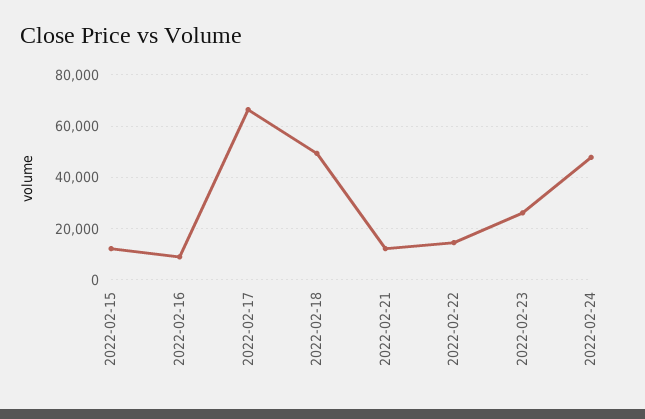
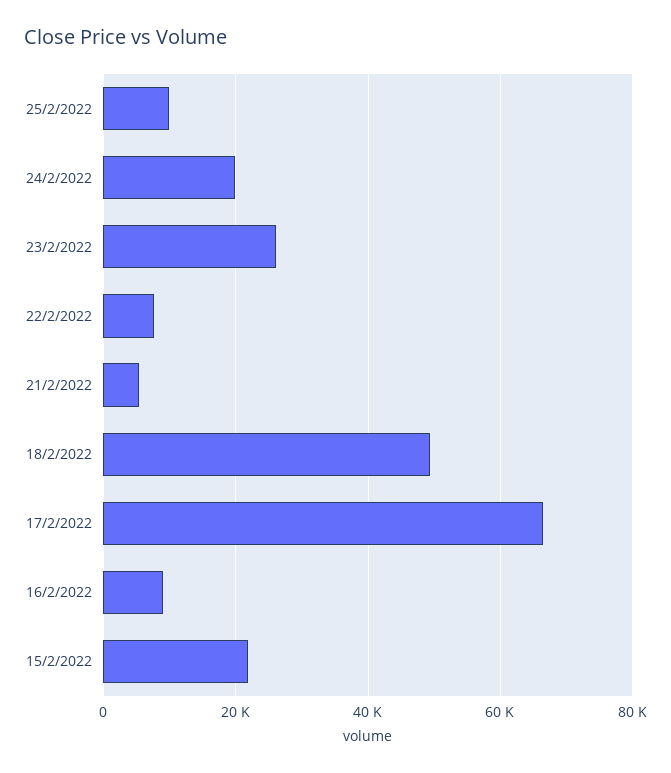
2022-02-15: 12500 -> 22000
2022-02-21: 12500 -> 6000
2022-02-22: 15000 -> 8000
2022-02-24: 47500 -> 20000
25/2/2022: none -> 10000

